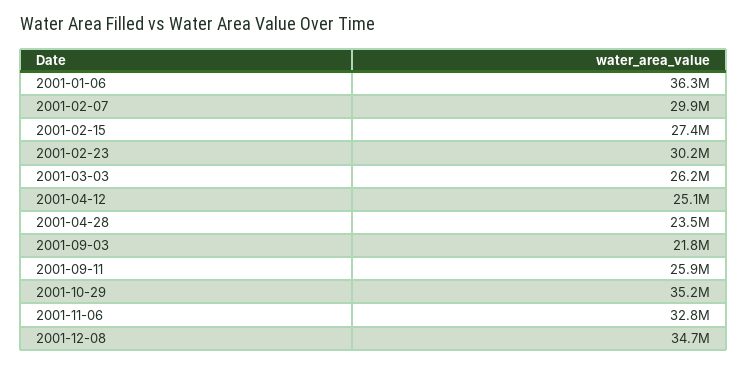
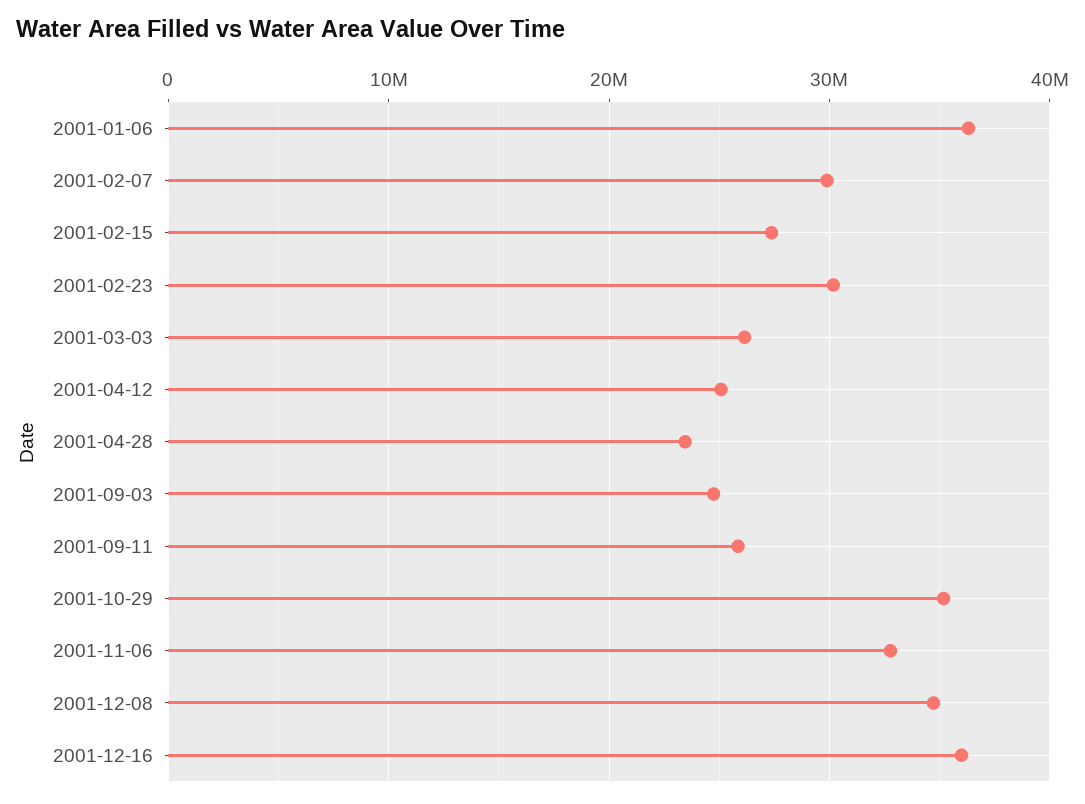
2001-09-03: 21800000 -> 25000000
2001-12-16: none -> 36000000

